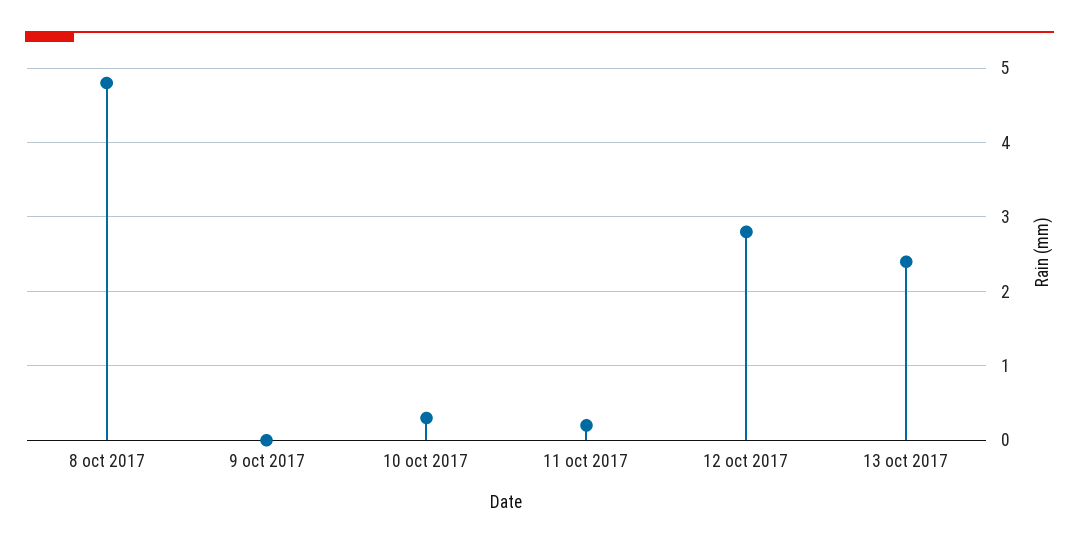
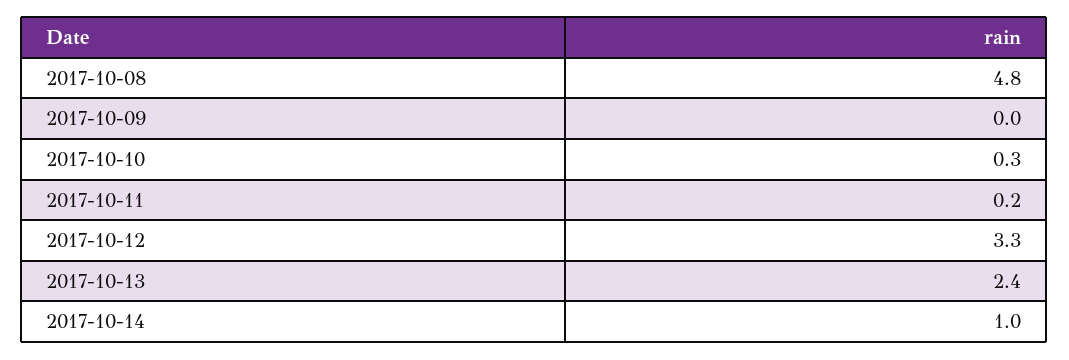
12 oct 2017: 2.8 -> 3.3
2017-10-14: none -> 1

